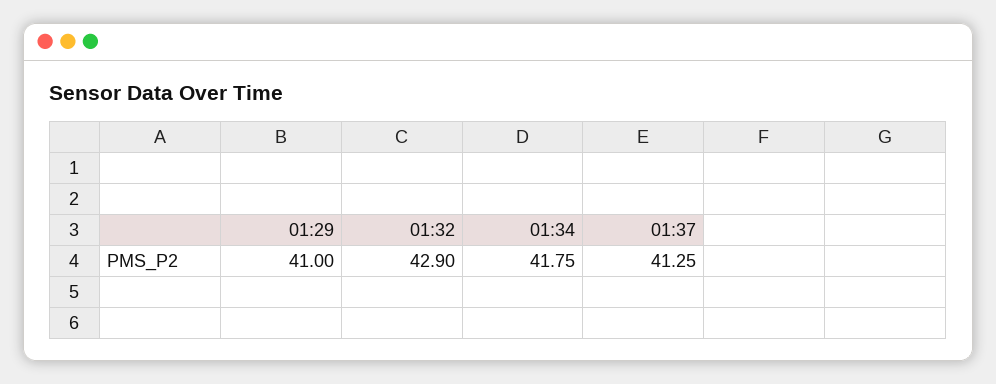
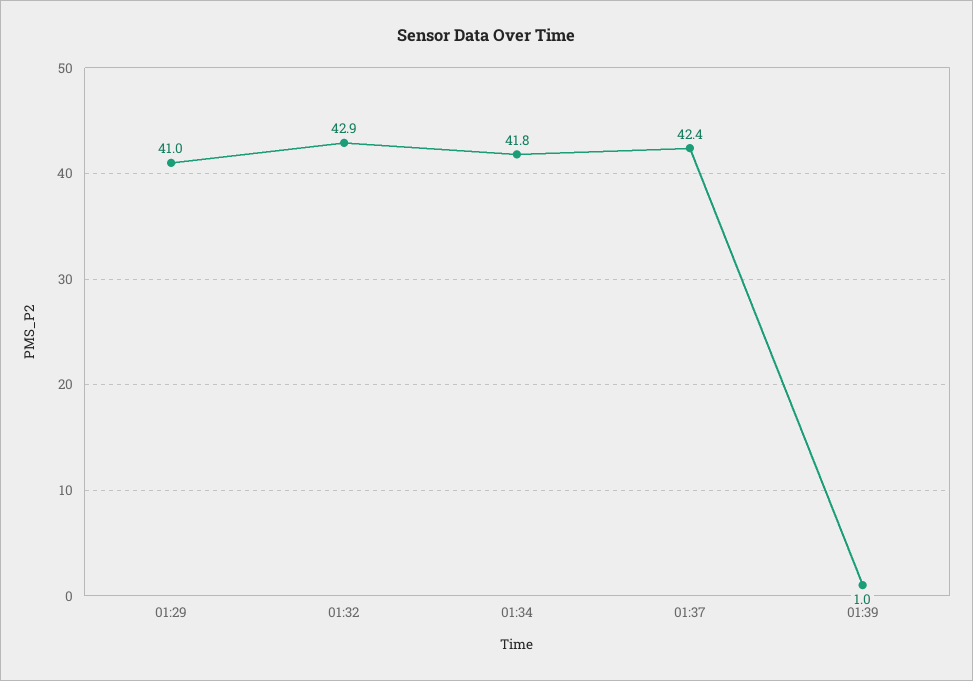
01:37: 41.25 -> 42.4
01:39: none -> 1

